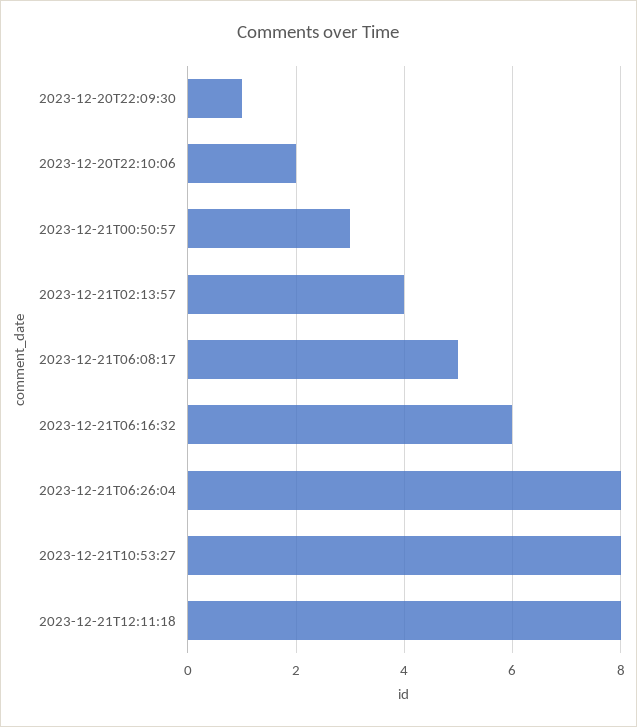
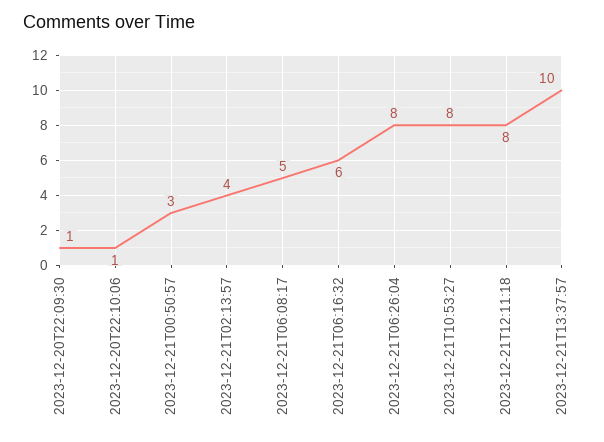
2023-12-20T22:10:06: 2 -> 1
2023-12-21T13:37:57: none -> 10

